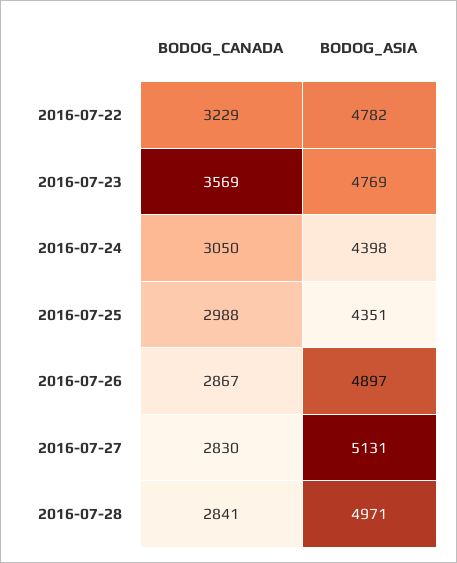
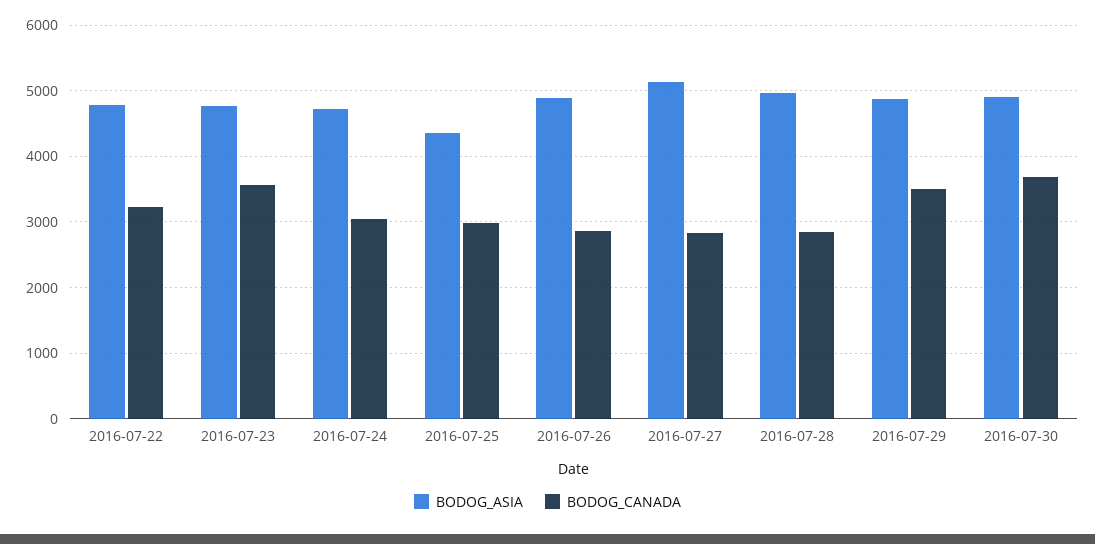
BODOG_ASIA, 2016-07-24: 4398 -> 4700
BODOG_ASIA, 2016-07-29: none -> 4900
BODOG_CANADA, 2016-07-29: none -> 3500
BODOG_ASIA, 2016-07-30: none -> 4900
BODOG_CANADA, 2016-07-30: none -> 3700

